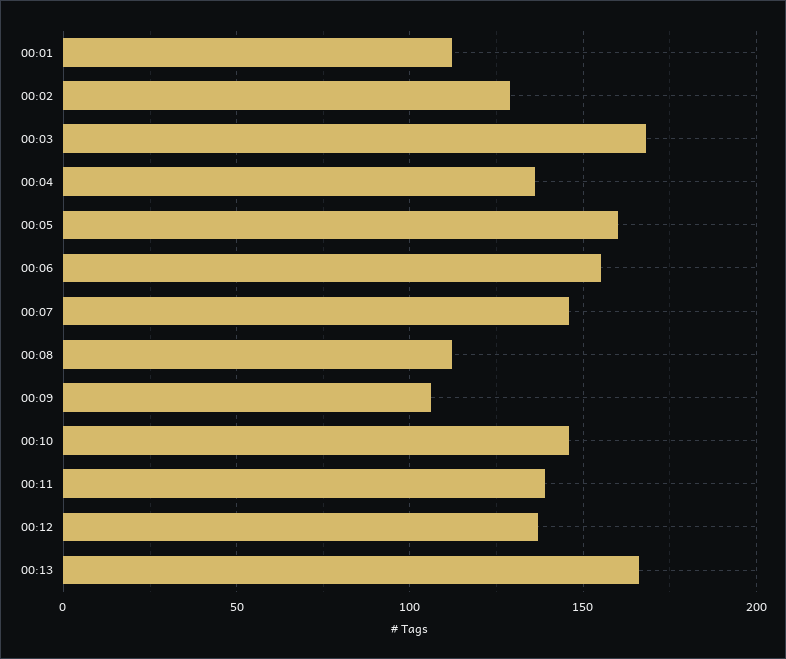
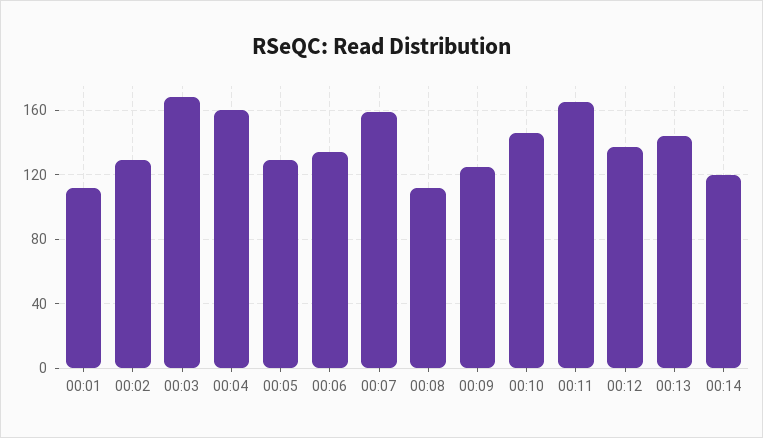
00:04: 135 -> 160
00:05: 160 -> 130
00:06: 155 -> 135
00:07: 145 -> 160
00:09: 105 -> 125
00:11: 140 -> 165
00:13: 165 -> 145
00:14: none -> 120

